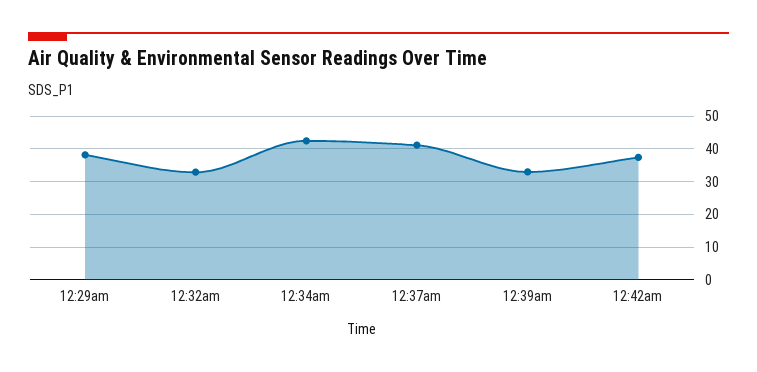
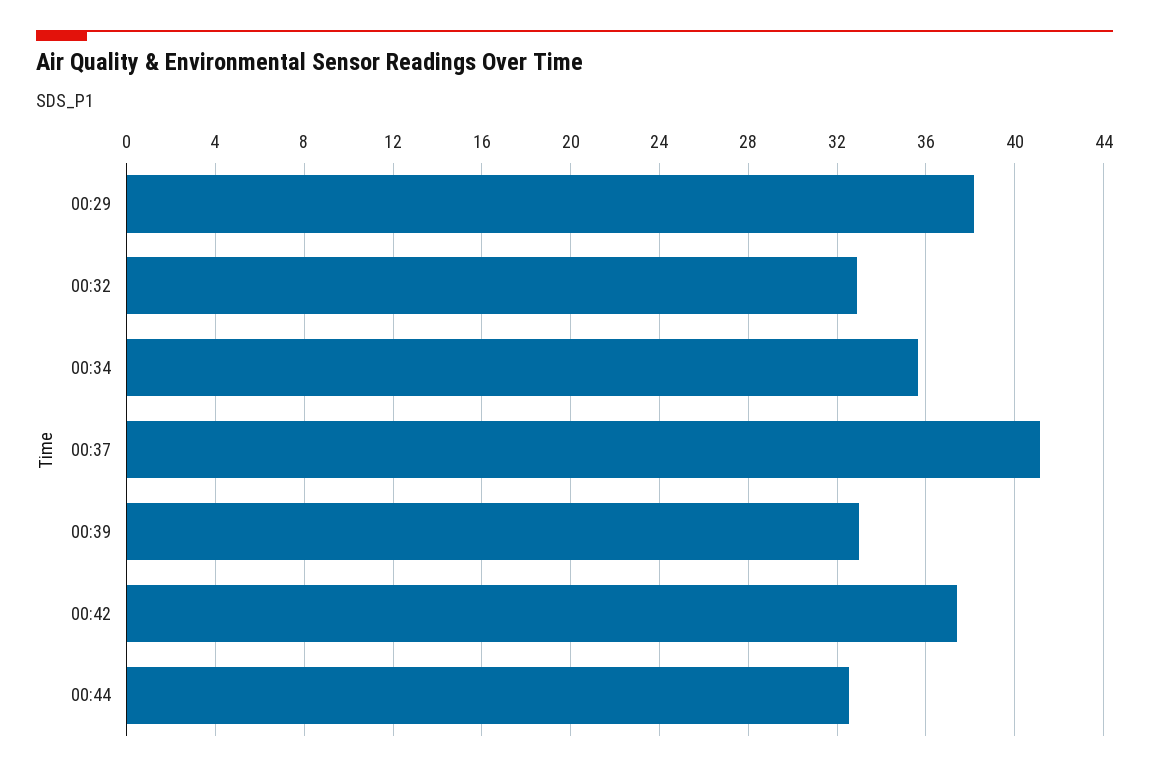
12:34am: 42 -> 35.5
00:44: none -> 32.5

